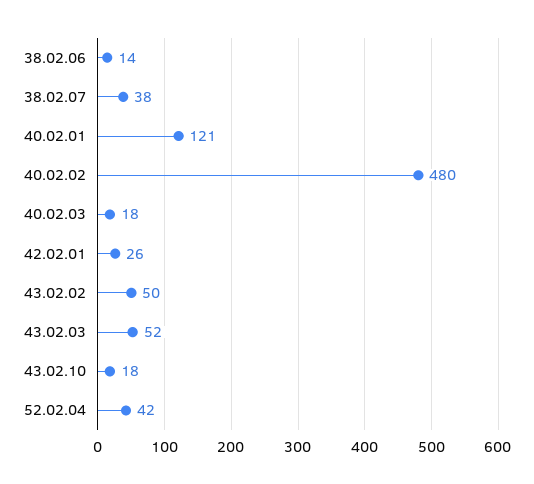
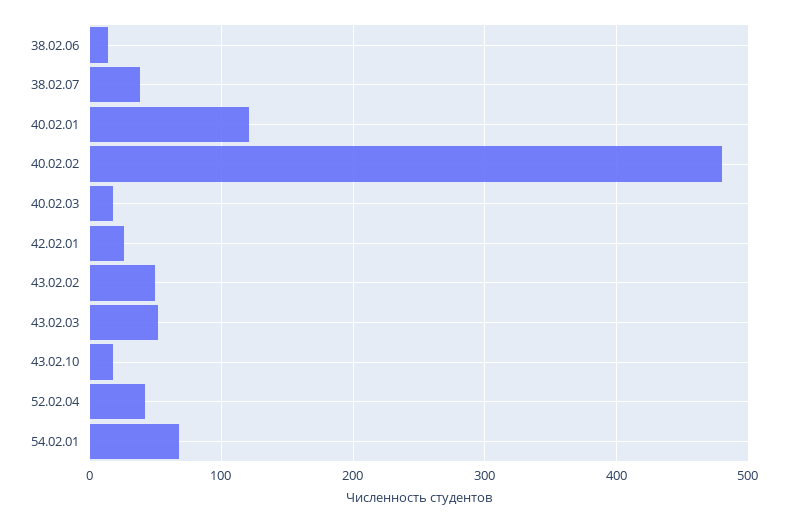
54.02.01: none -> 70

